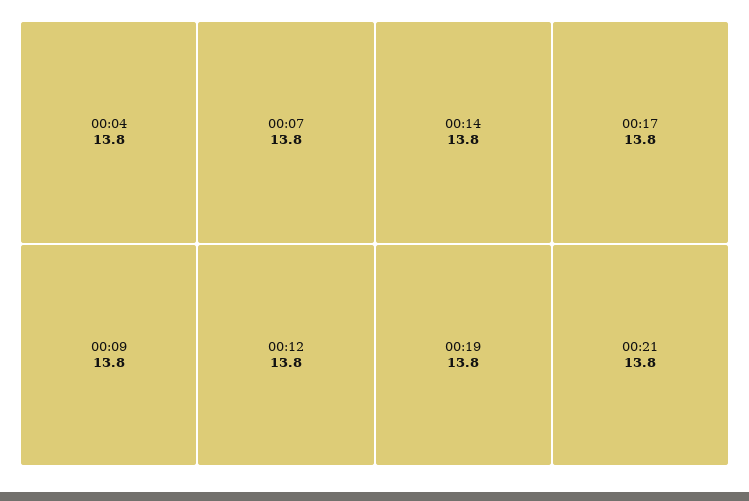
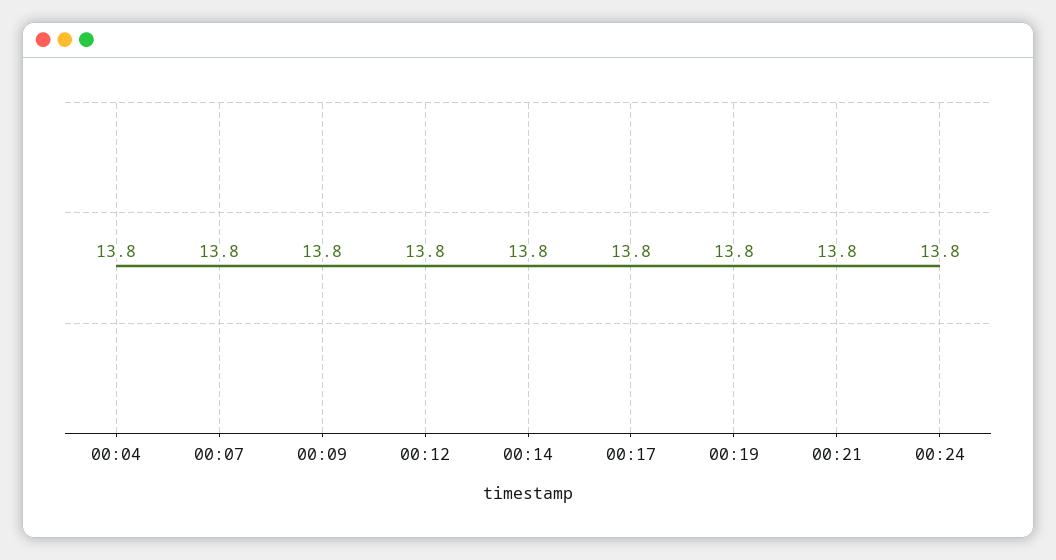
00:24: none -> 13.8

